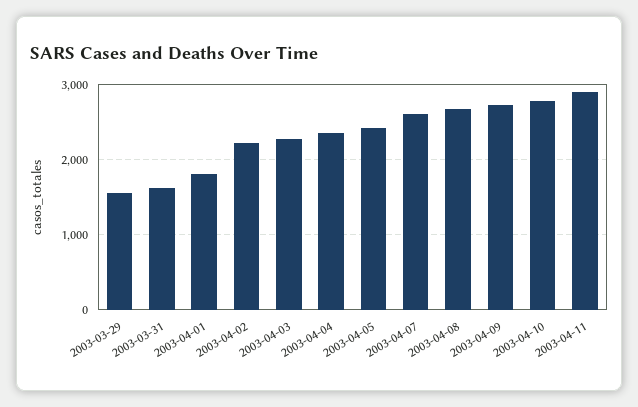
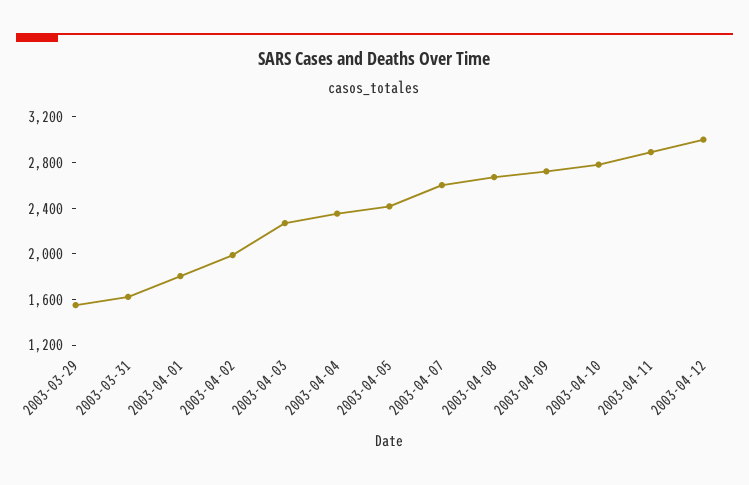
2003-04-02: 2200 -> 2000
2003-04-12: none -> 3000

